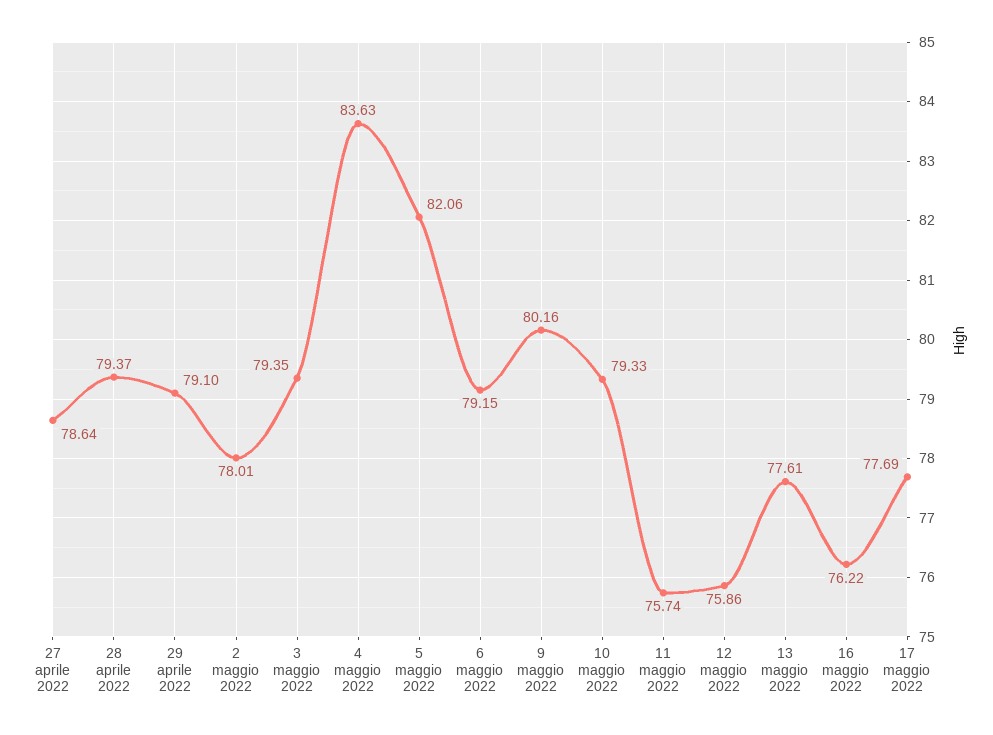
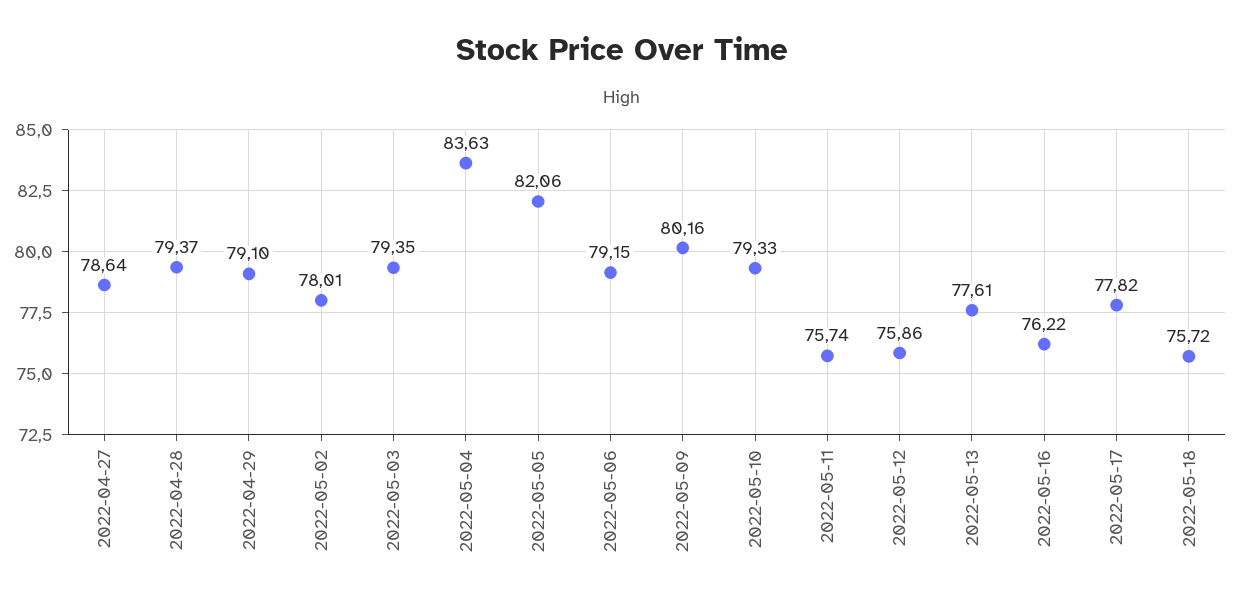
17 maggio 2022: 77.69 -> 77.82
2022-05-18: none -> 75.72

